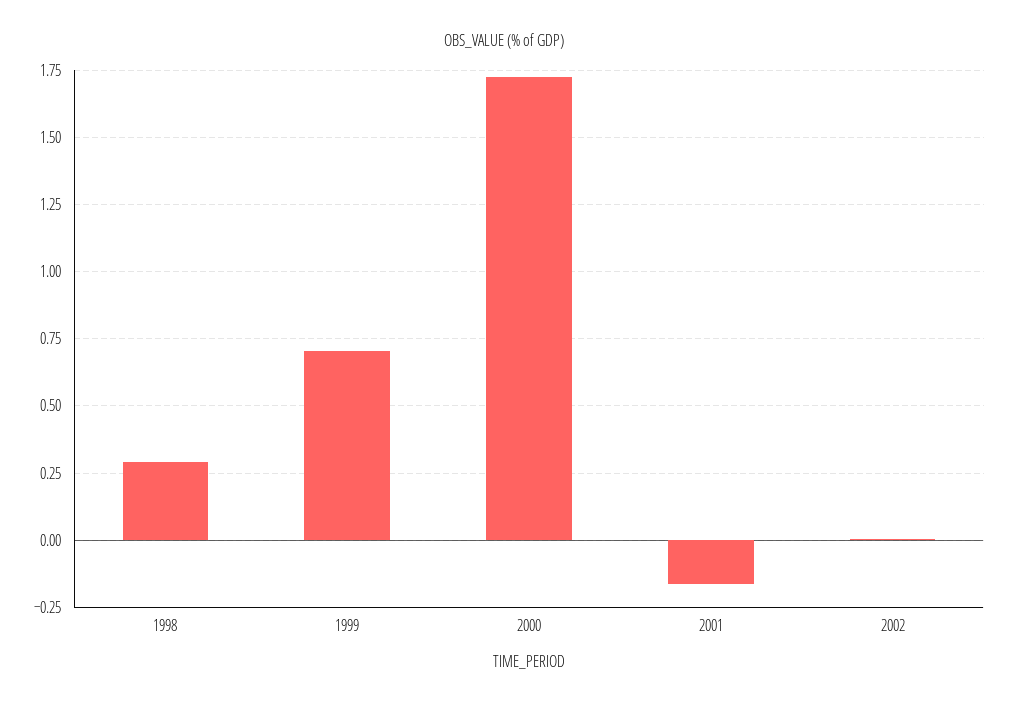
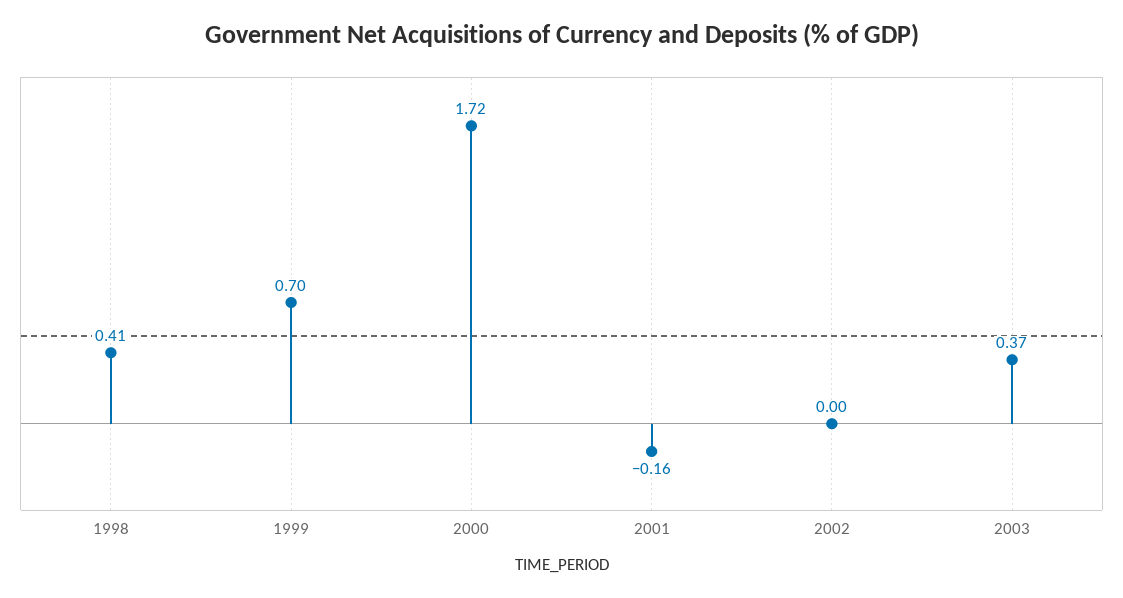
1998: 0.3 -> 0.41
2003: none -> 0.37

